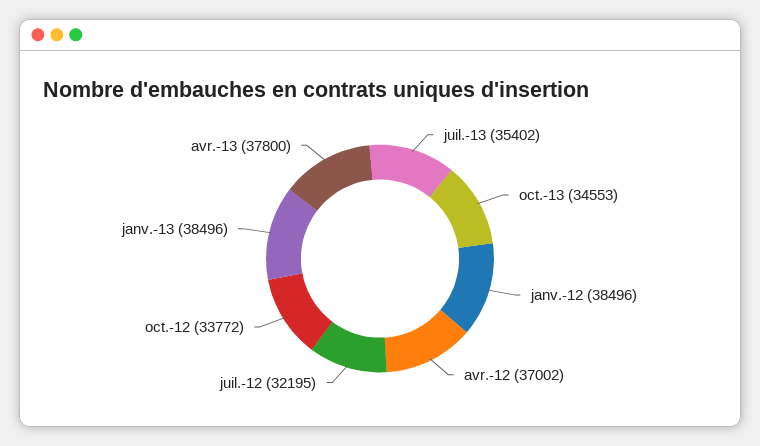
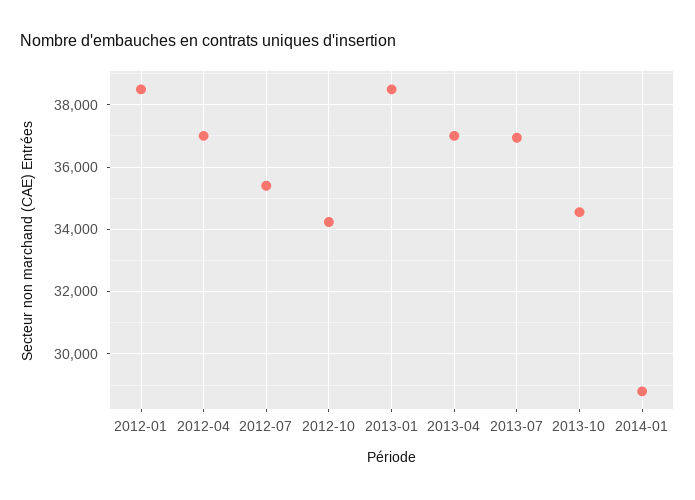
juil.-13: 35402 -> 37000
juil.-12: 32195 -> 35400
oct.-12: 33772 -> 34200
avr.-13: 37800 -> 37000
2014-01: none -> 28800

